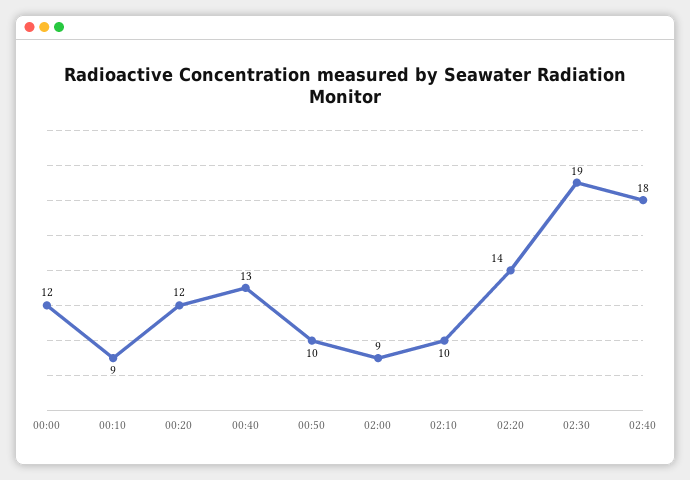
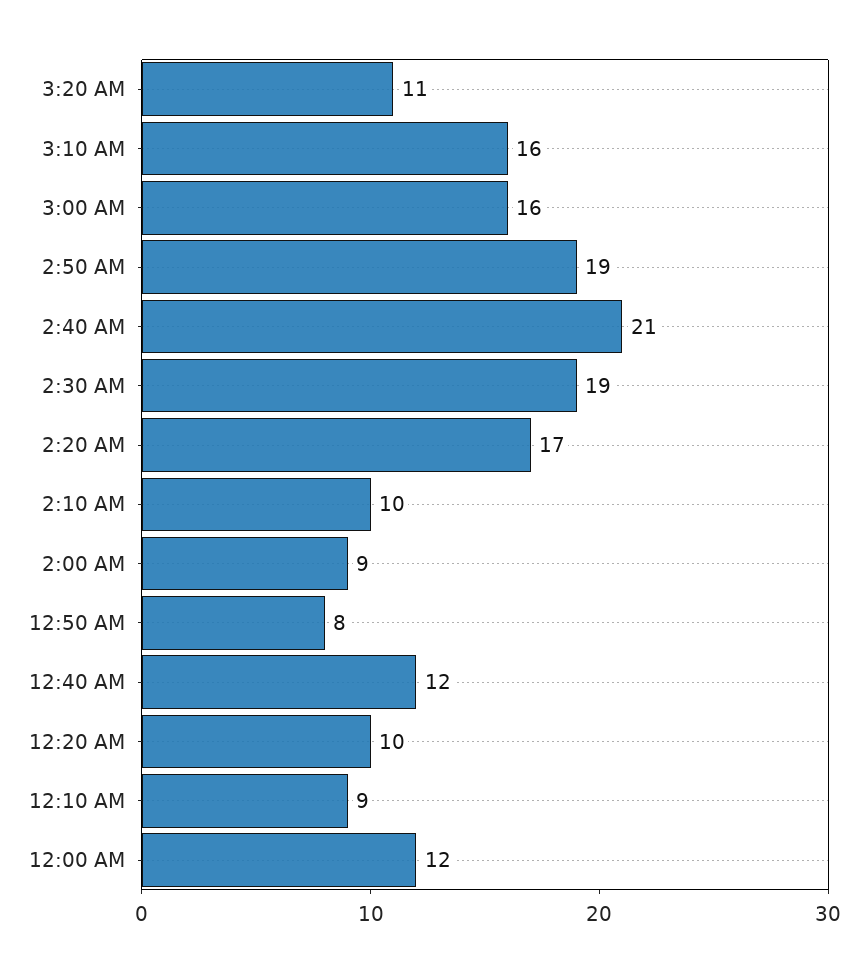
00:20: 12 -> 10
00:40: 13 -> 12
00:50: 10 -> 8
02:20: 14 -> 17
02:40: 18 -> 21
3:20 AM: none -> 11
3:10 AM: none -> 16
3:00 AM: none -> 16
2:50 AM: none -> 19

